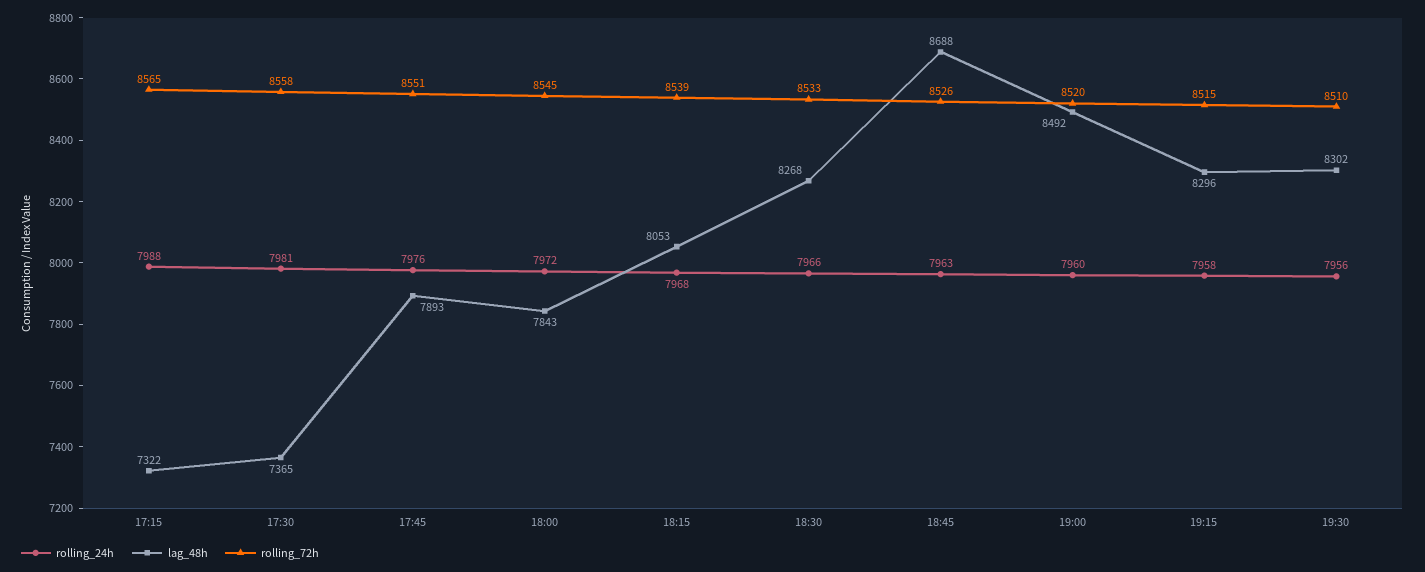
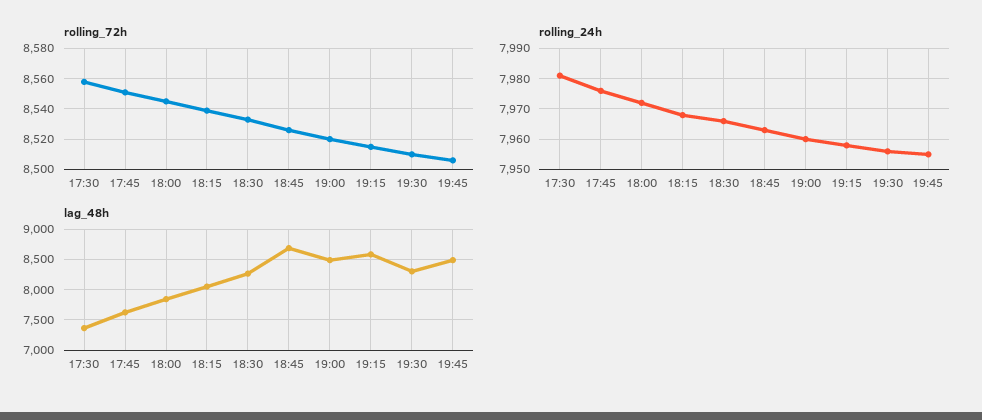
rolling_24h, 17:15: 7988 -> none
lag_48h, 17:15: 7322 -> none
rolling_72h, 17:15: 8565 -> none
lag_48h, 17:45: 7893 -> 7600
lag_48h, 19:15: 8296 -> 8600
rolling_72h, 19:45: none -> 8505
rolling_24h, 19:45: none -> 7955
lag_48h, 19:45: none -> 8500

